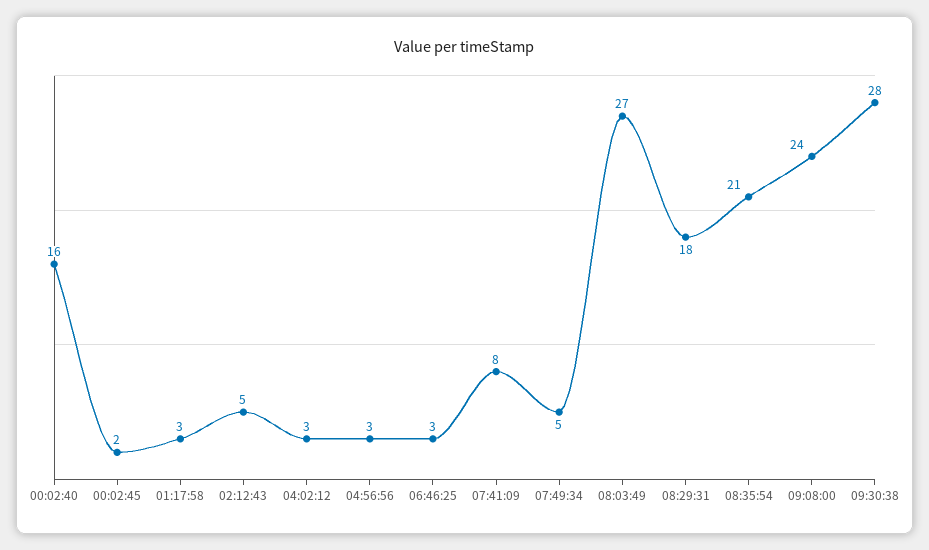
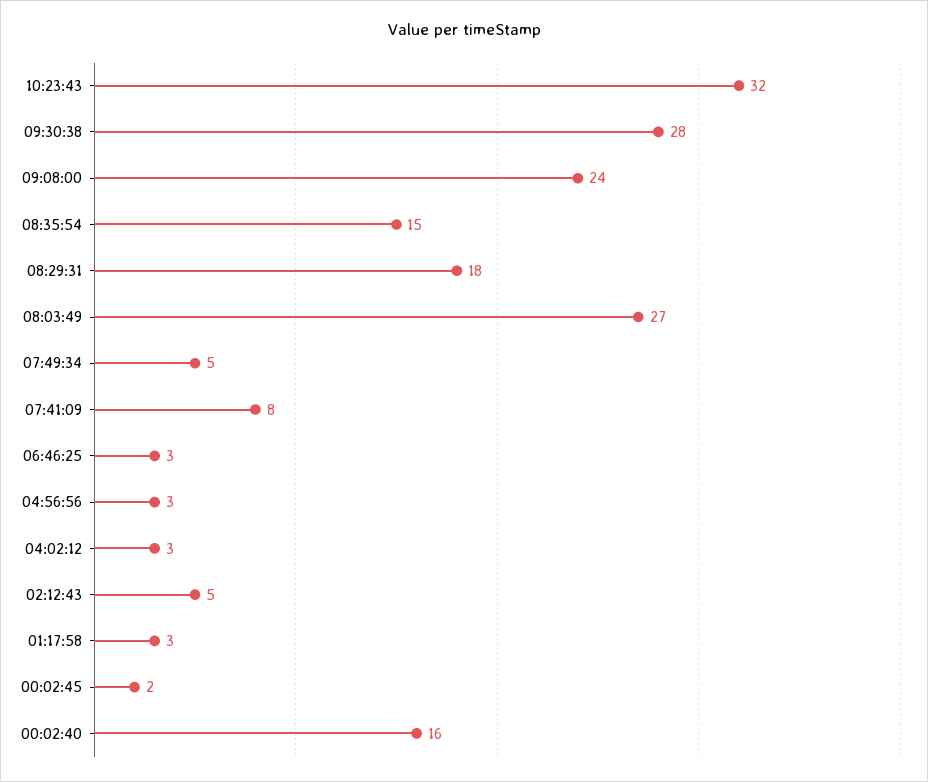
08:35:54: 21 -> 15
10:23:43: none -> 32

